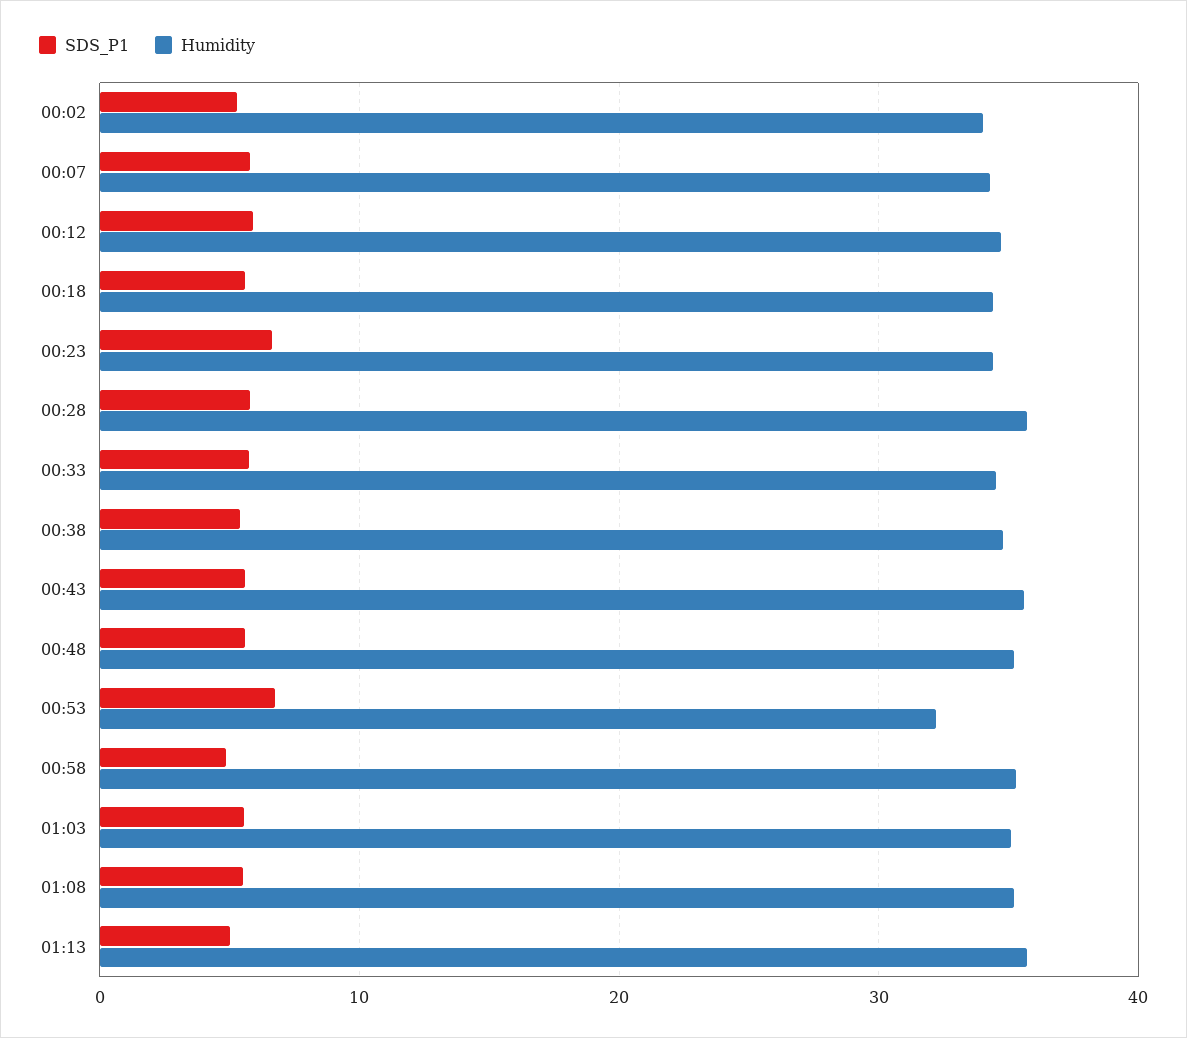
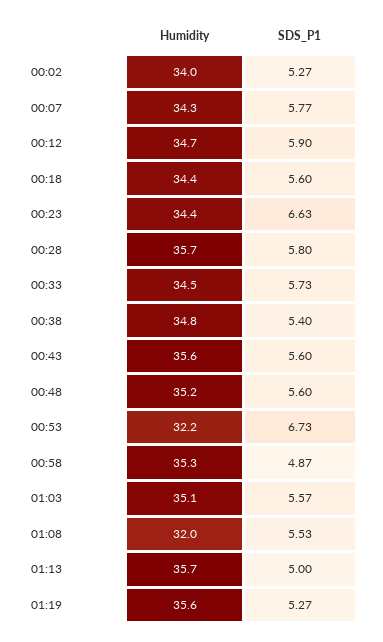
Humidity, 01:08: 35 -> 32
Humidity, 01:19: none -> 35.6
SDS_P1, 01:19: none -> 5.27

